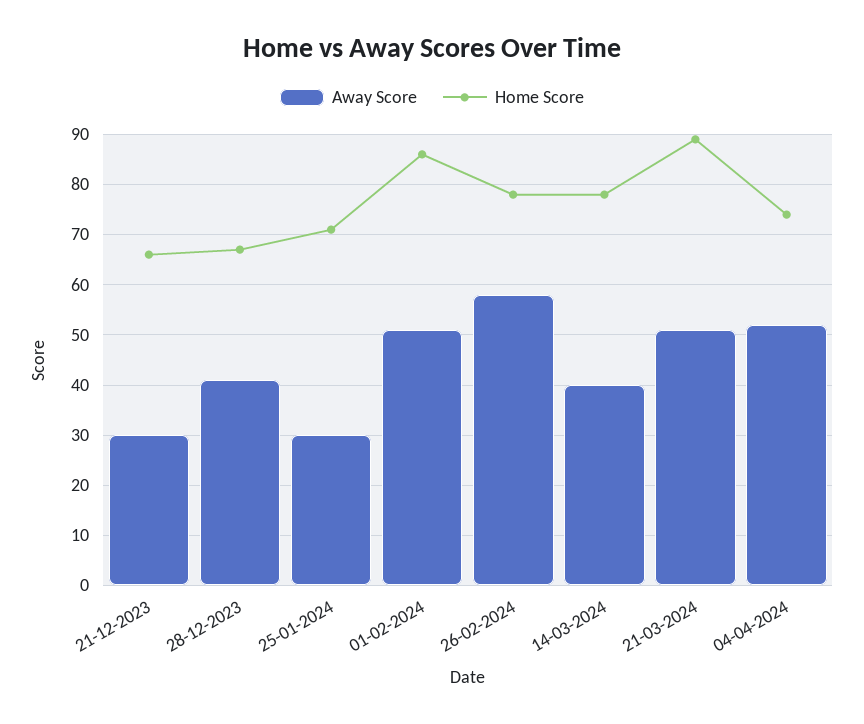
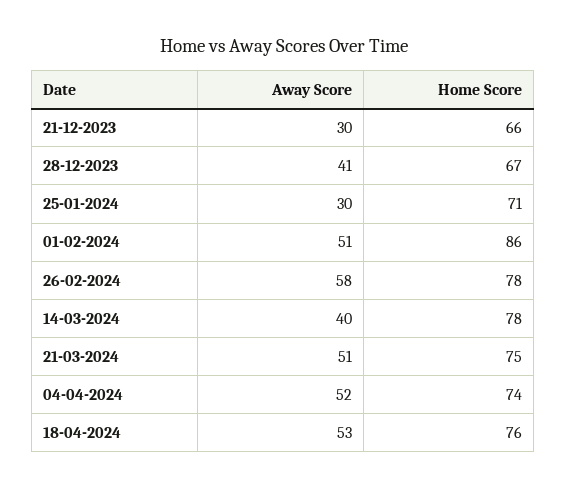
Home Score, 21-03-2024: 90 -> 75
Away Score, 18-04-2024: none -> 53
Home Score, 18-04-2024: none -> 76

